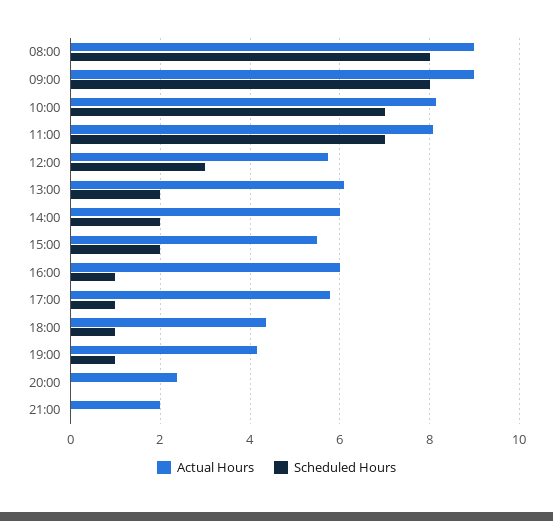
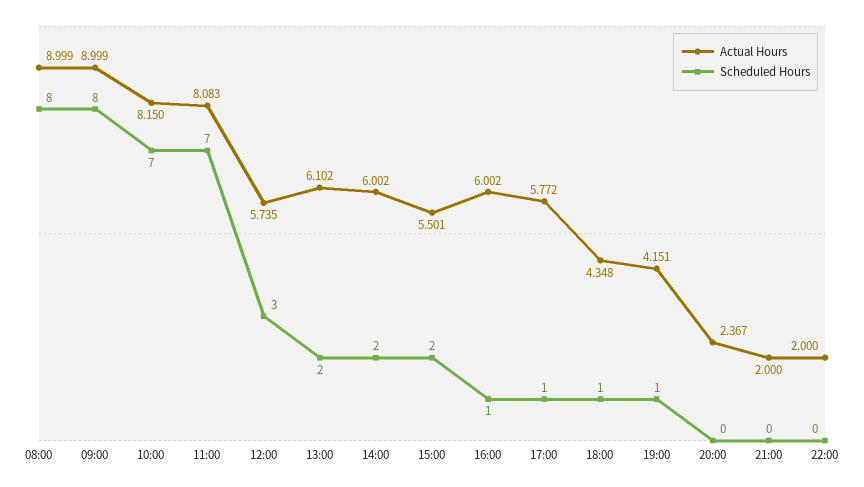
Actual Hours, 22:00: none -> 2
Scheduled Hours, 22:00: none -> 0

